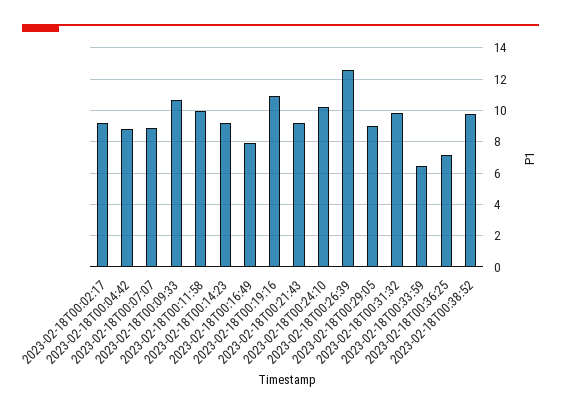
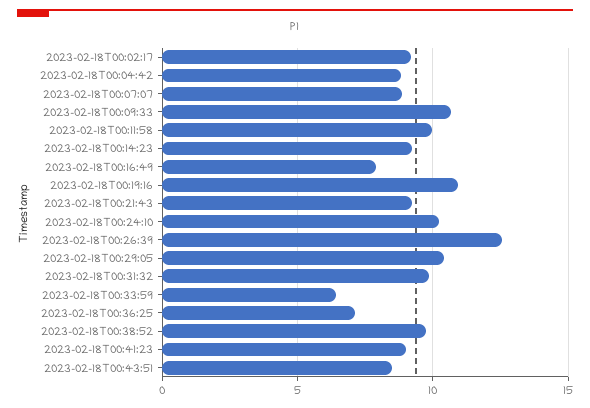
2023-02-18T00:29:05: 9 -> 10.5
2023-02-18T00:41:23: none -> 9
2023-02-18T00:43:51: none -> 8.5

